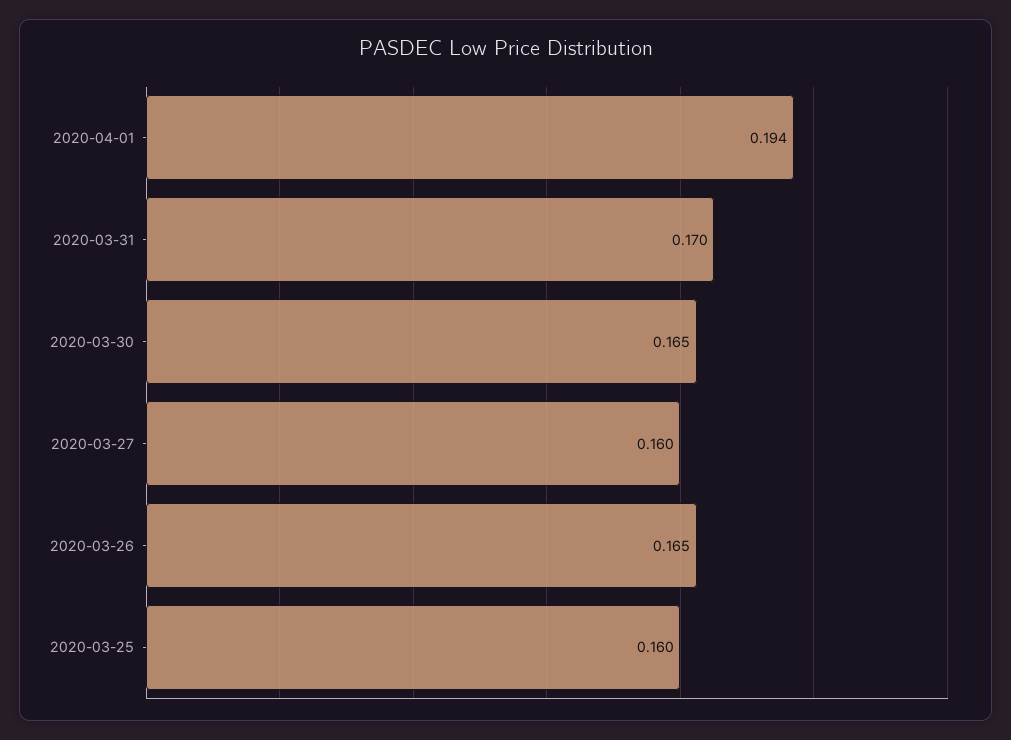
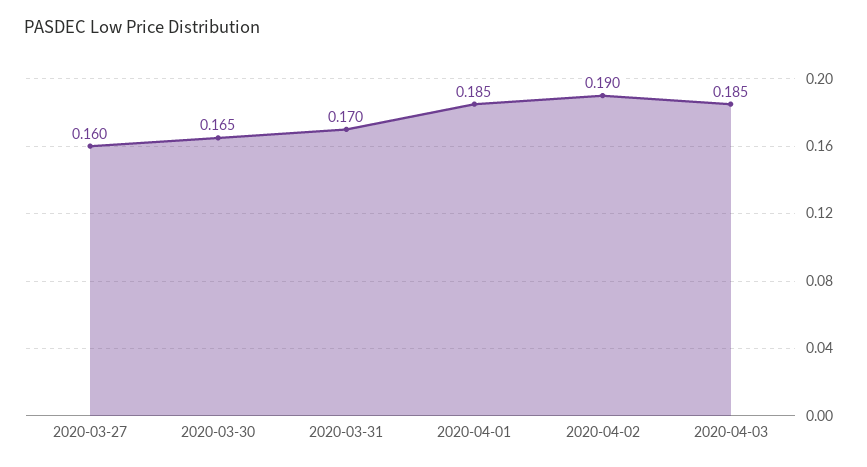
2020-04-01: 0.194 -> 0.185
2020-03-26: 0.165 -> none
2020-03-25: 0.16 -> none
2020-04-02: none -> 0.19
2020-04-03: none -> 0.185

